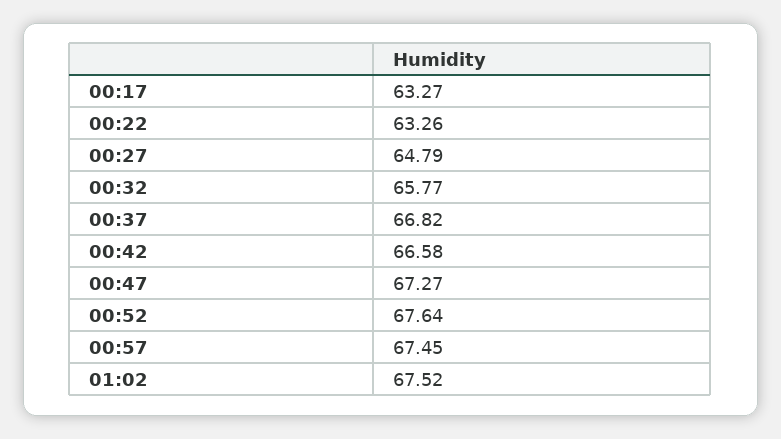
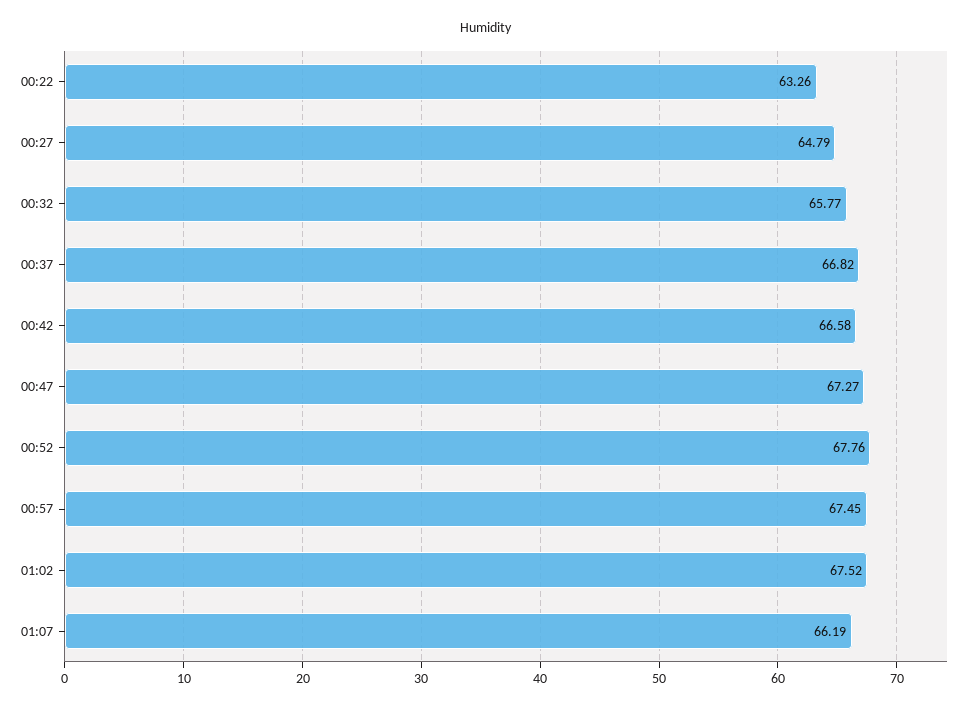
00:17: 63.27 -> none
00:52: 67.64 -> 67.76
01:07: none -> 66.19

